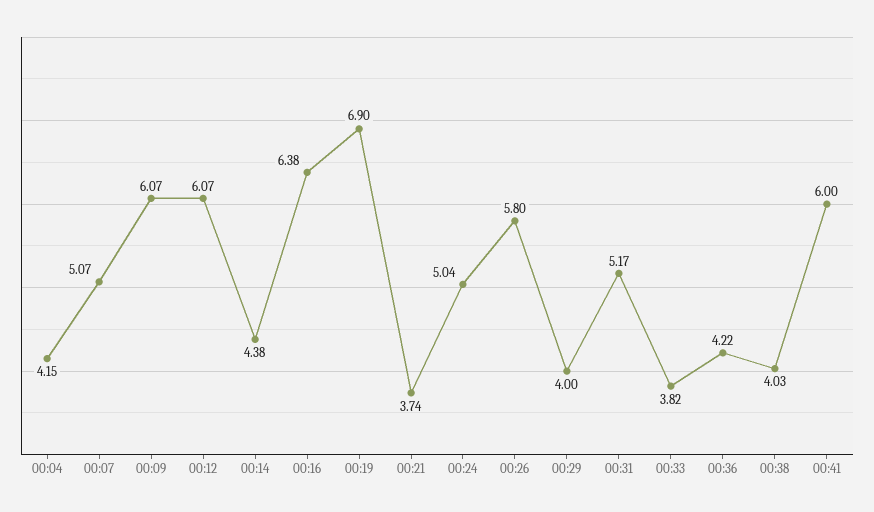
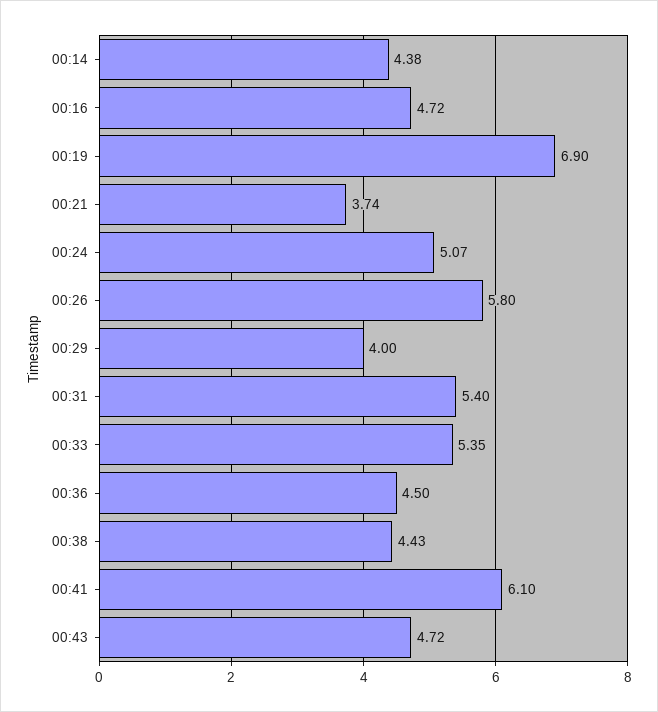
00:04: 4.15 -> none
00:07: 5.07 -> none
00:09: 6.07 -> none
00:12: 6.07 -> none
00:16: 6.38 -> 4.72
00:24: 5.04 -> 5.07
00:31: 5.17 -> 5.4
00:33: 3.82 -> 5.35
00:36: 4.22 -> 4.5
00:38: 4.03 -> 4.43
00:41: 6 -> 6.1
00:43: none -> 4.72

